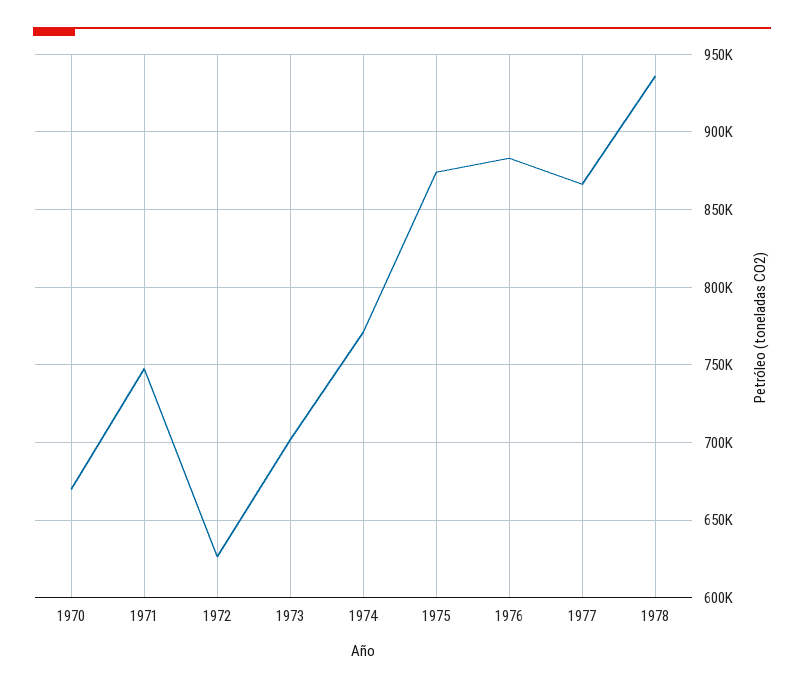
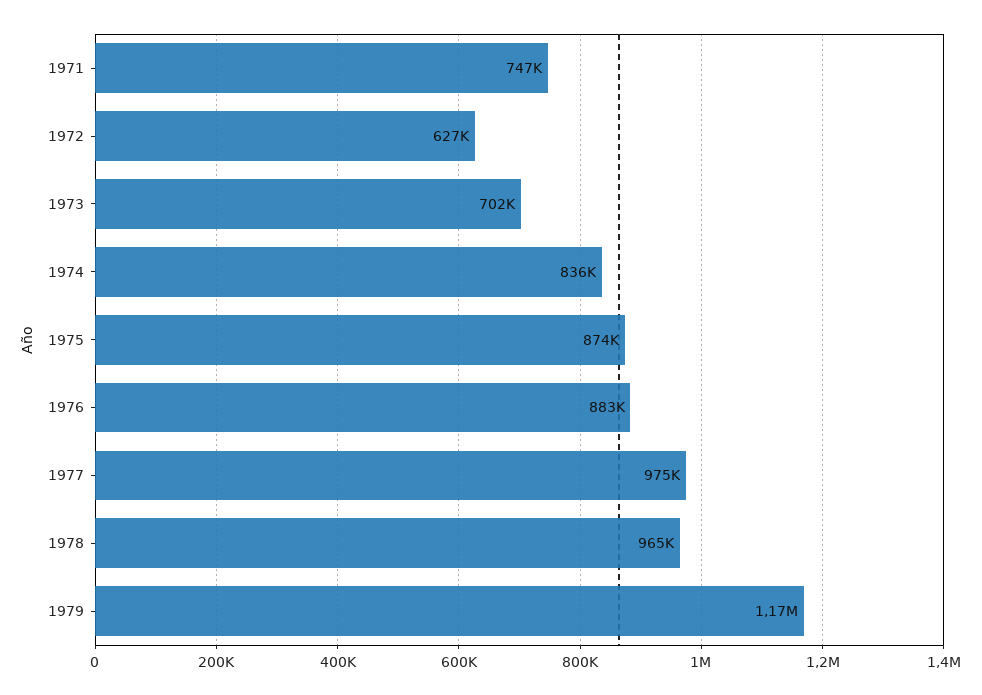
1970: 670000 -> none
1974: 770000 -> 836000
1977: 865000 -> 975000
1978: 935000 -> 965000
1979: none -> 1170000

